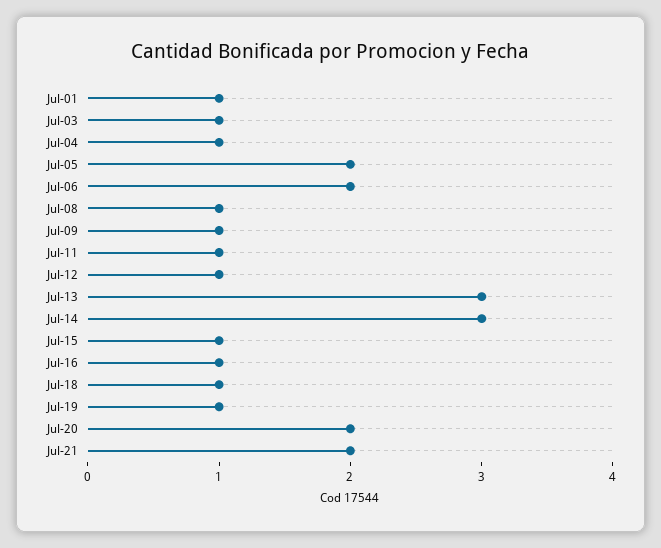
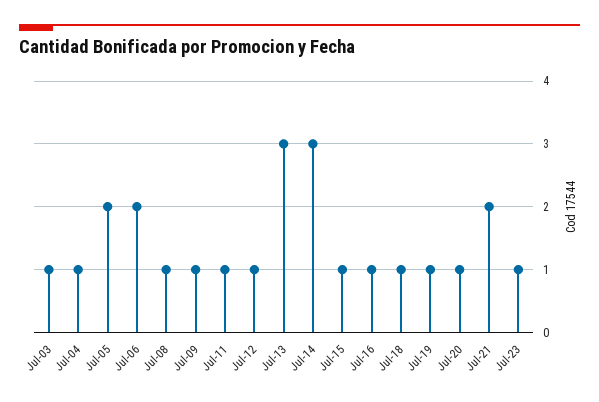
Jul-01: 1 -> none
Jul-20: 2 -> 1
Jul-23: none -> 1

